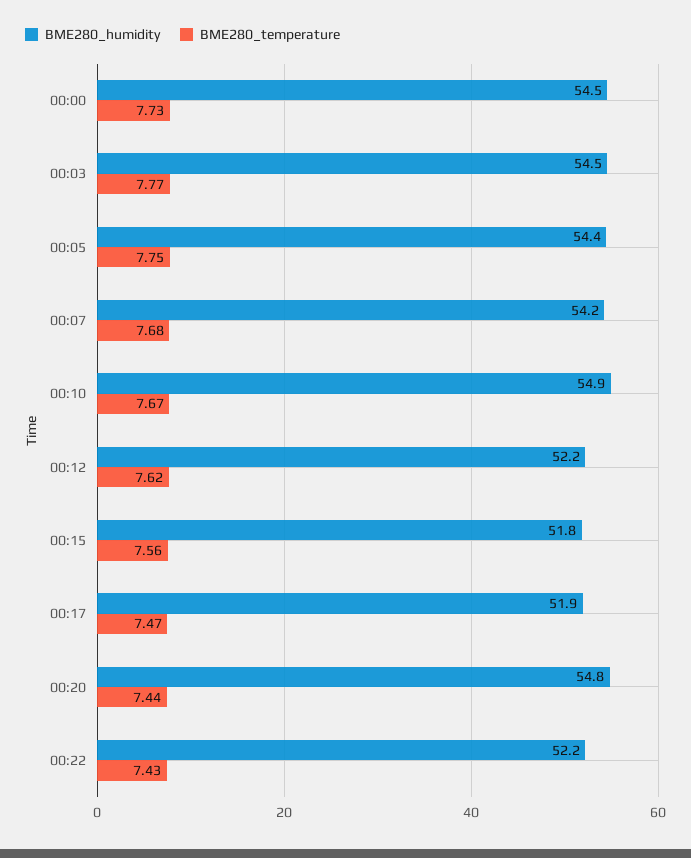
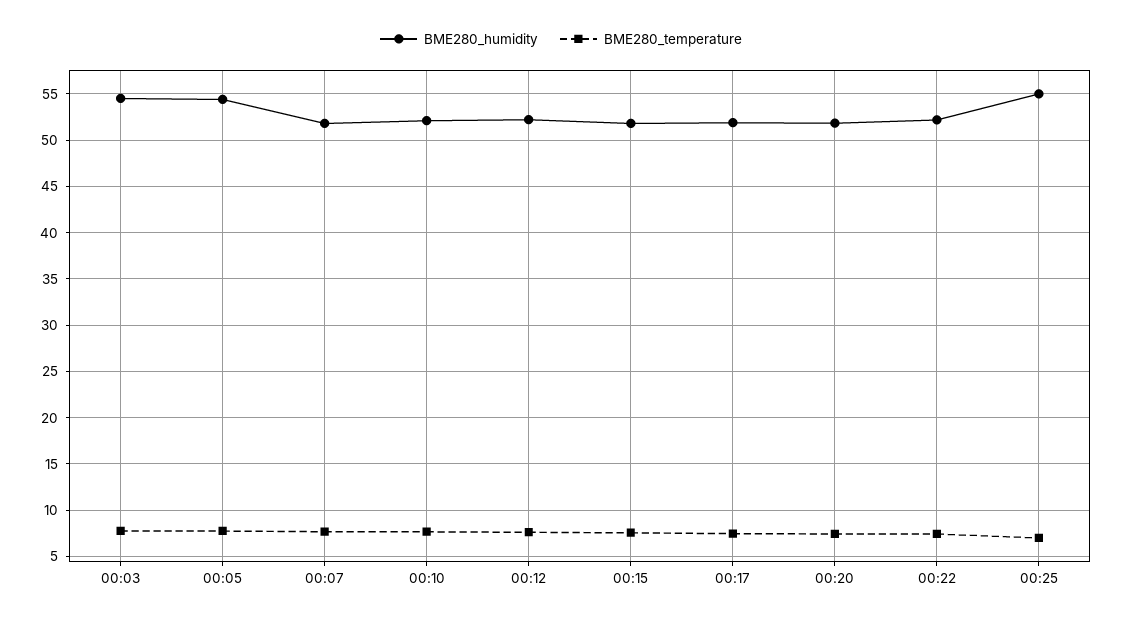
BME280_humidity, 00:00: 54.5 -> none
BME280_temperature, 00:00: 7.73 -> none
BME280_humidity, 00:07: 54.2 -> 52
BME280_humidity, 00:10: 54.9 -> 52
BME280_humidity, 00:20: 54.8 -> 52
BME280_humidity, 00:25: none -> 55
BME280_temperature, 00:25: none -> 7

